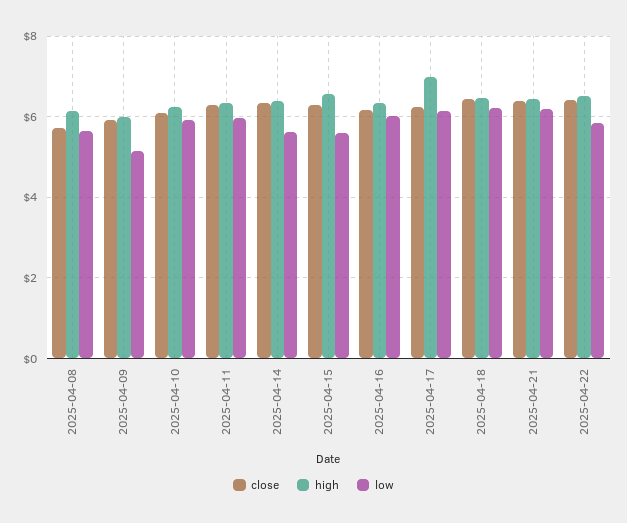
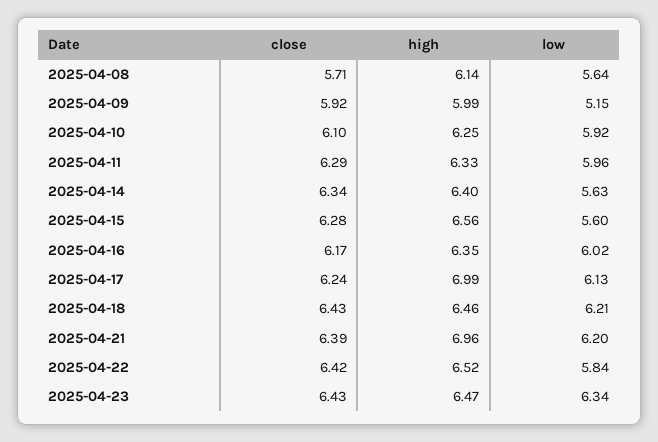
high, 2025-04-21: 6.4 -> 6.96
close, 2025-04-23: none -> 6.43
high, 2025-04-23: none -> 6.47
low, 2025-04-23: none -> 6.34

